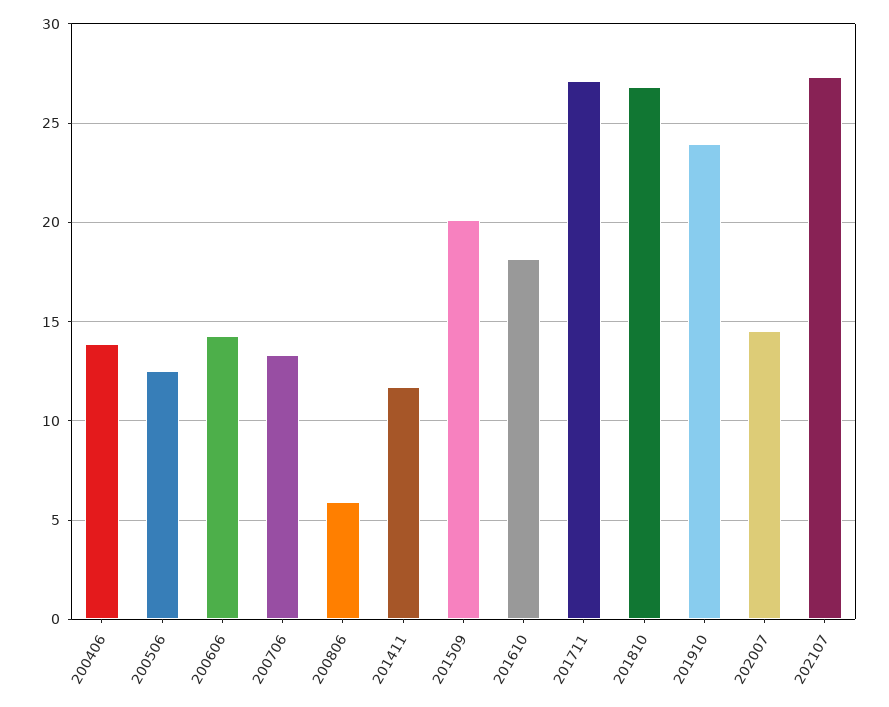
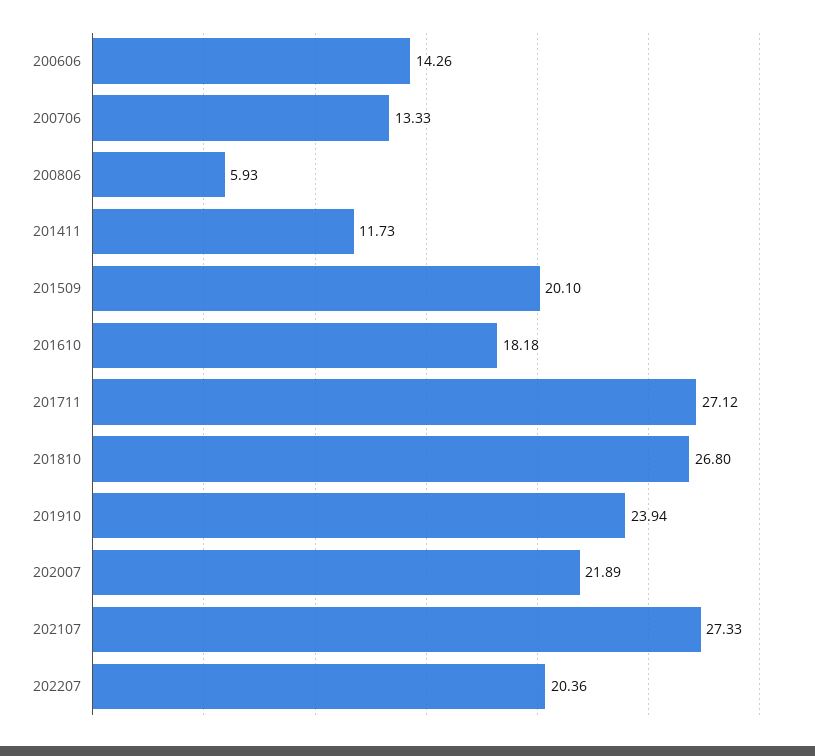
200406: 14 -> none
200506: 12.5 -> none
202007: 14.5 -> 21.89
202207: none -> 20.36

